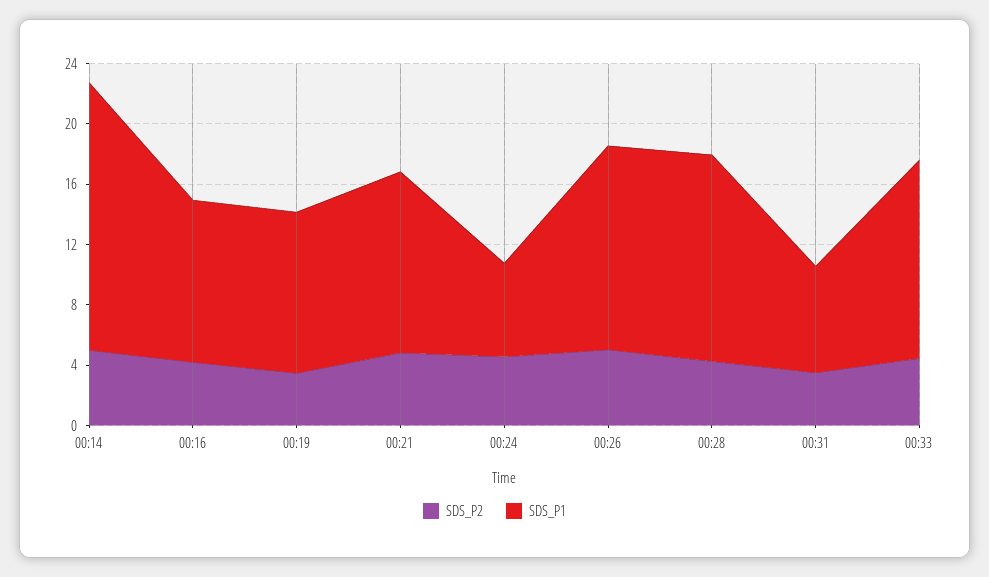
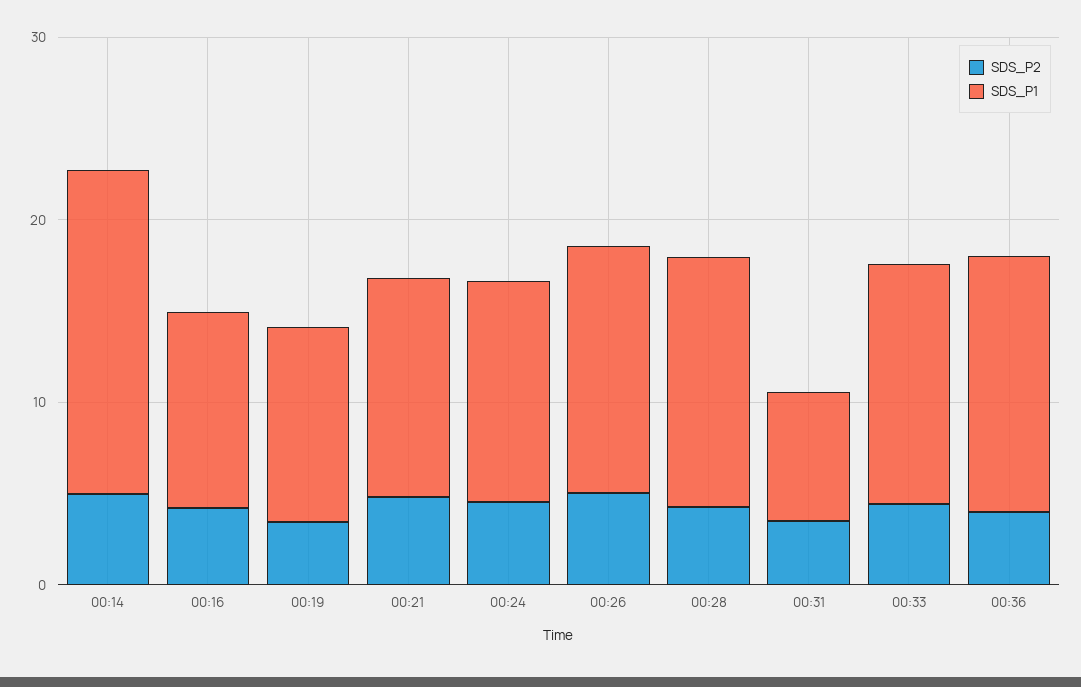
SDS_P1, 00:24: 6 -> 12
SDS_P2, 00:36: none -> 4
SDS_P1, 00:36: none -> 14

